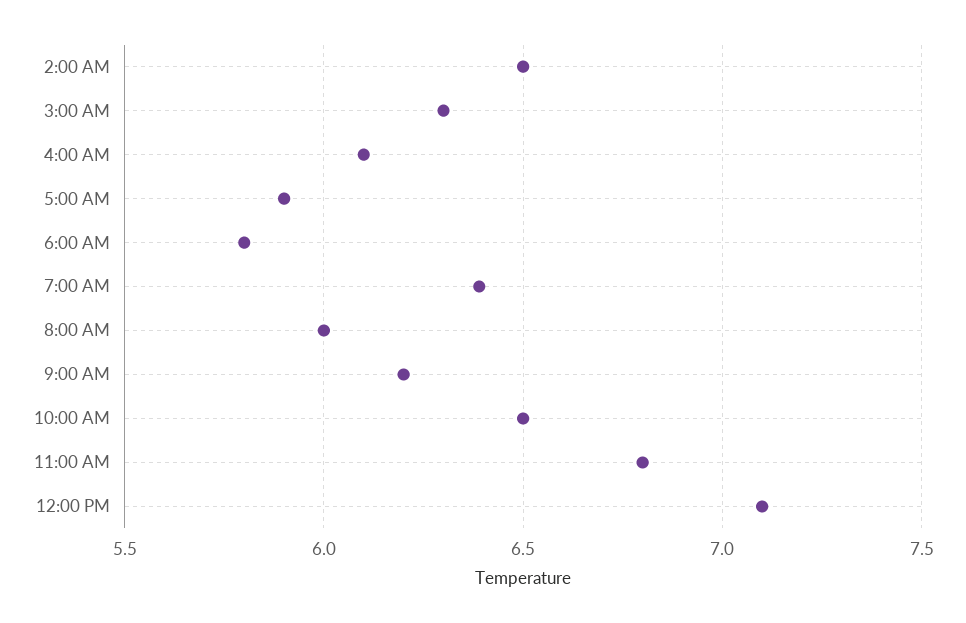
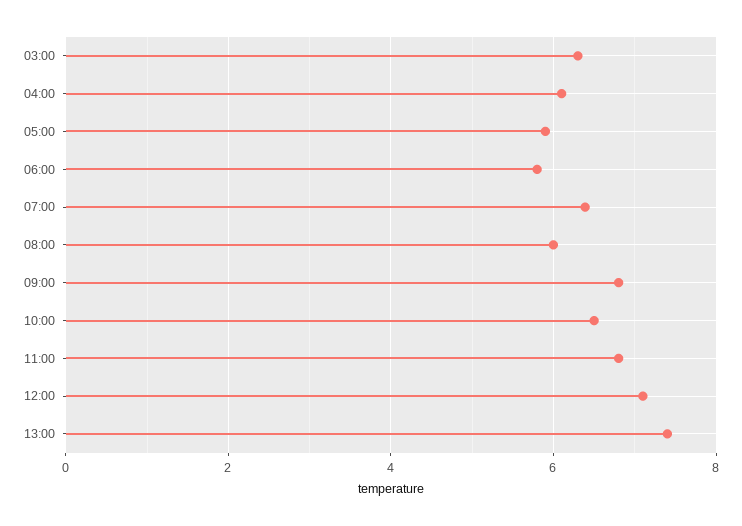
2:00 AM: 6.5 -> none
9:00 AM: 6.2 -> 6.8
13:00: none -> 7.4

